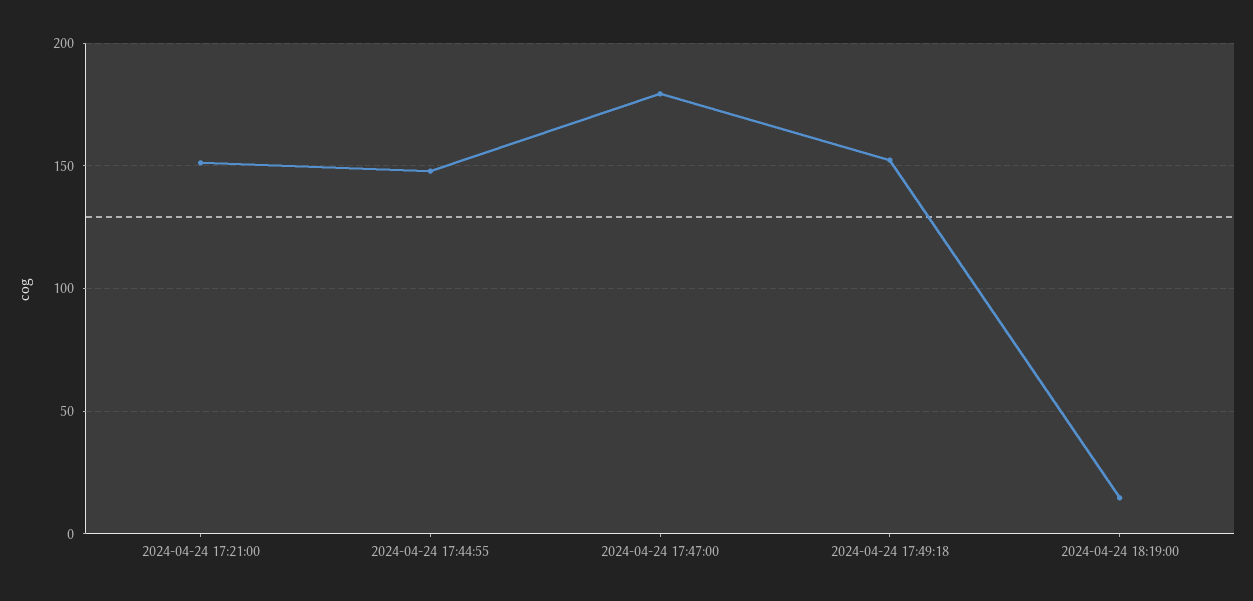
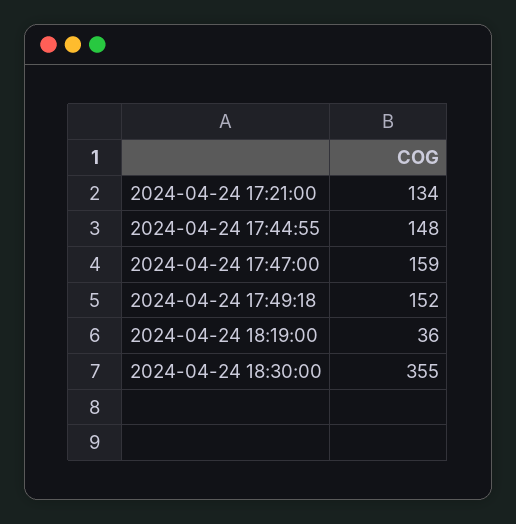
2024-04-24 17:21:00: 150 -> 134
2024-04-24 17:47:00: 180 -> 159
2024-04-24 18:19:00: 15 -> 36
2024-04-24 18:30:00: none -> 355

